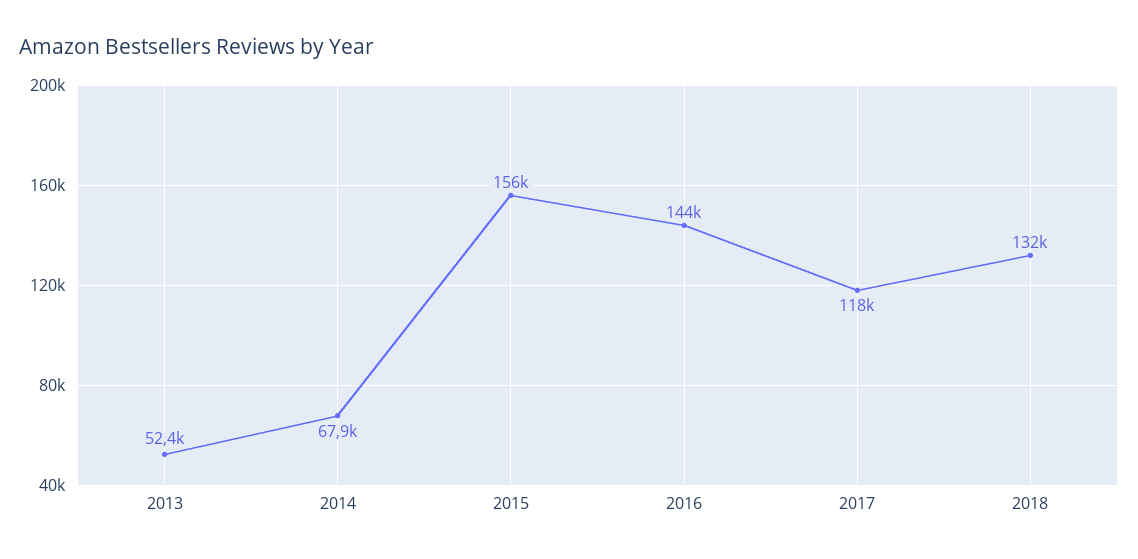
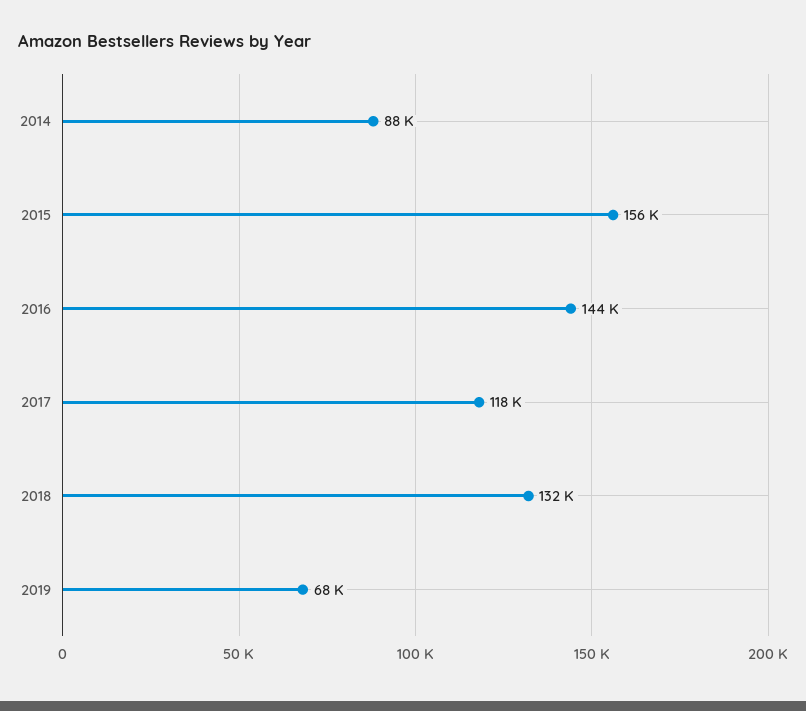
2013: 52400 -> none
2014: 67900 -> 88000
2019: none -> 68000

